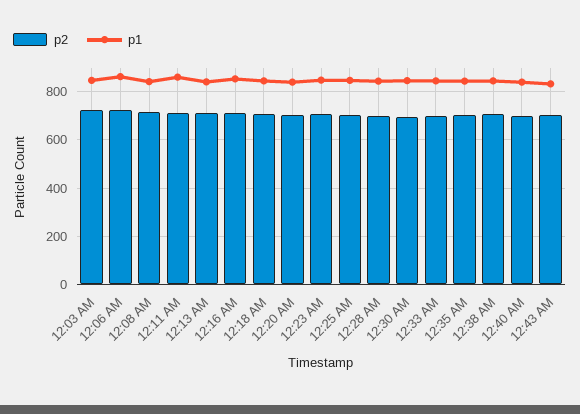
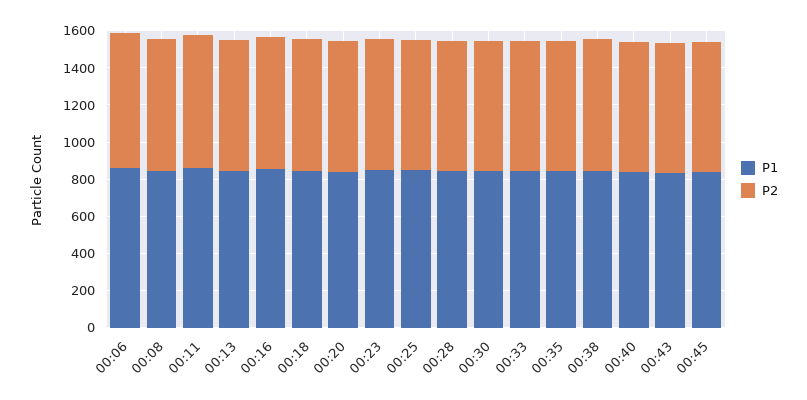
p2, 12:03 AM: 725 -> none
p1, 12:03 AM: 850 -> none
p1, 00:45: none -> 850
p2, 00:45: none -> 700

